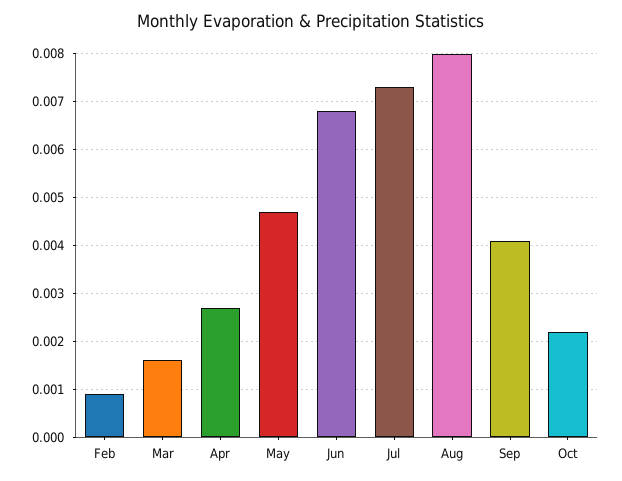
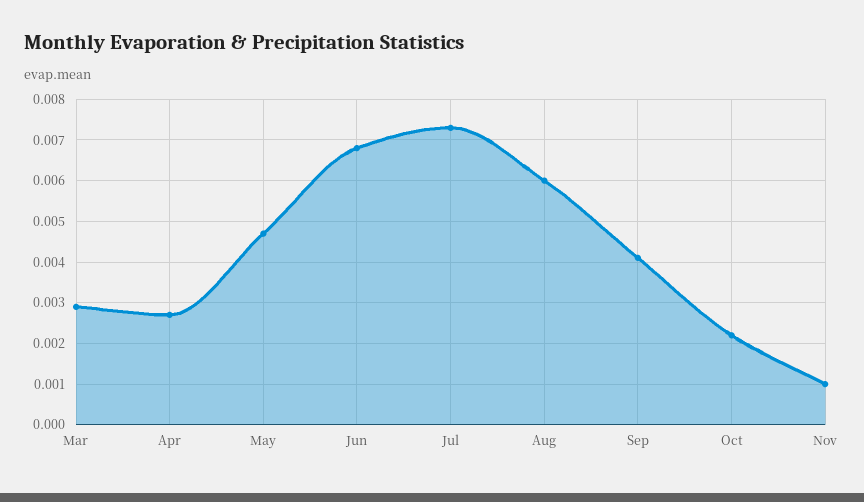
Feb: 0.001 -> none
Mar: 0.0015 -> 0.003
Aug: 0.008 -> 0.006
Nov: none -> 0.001

